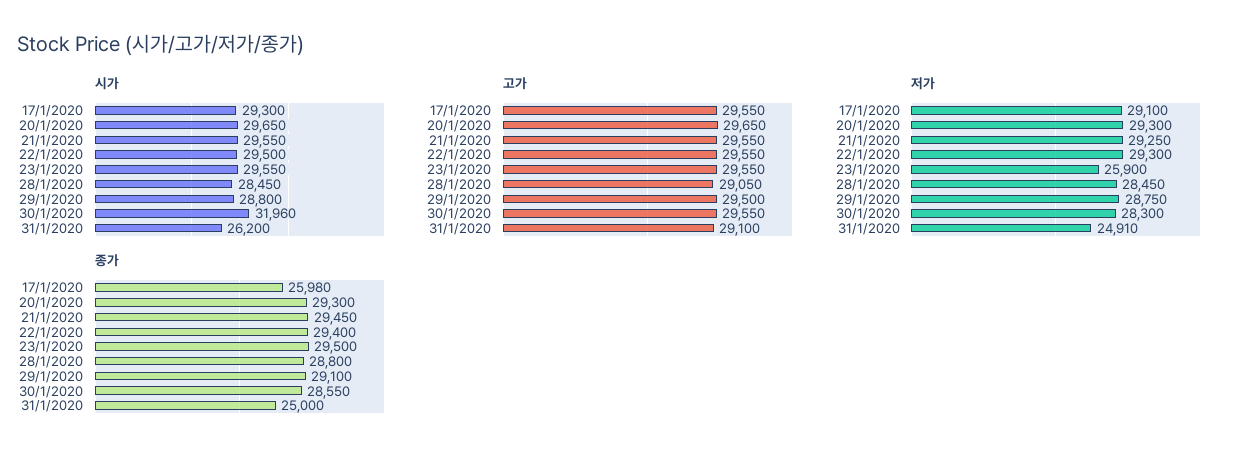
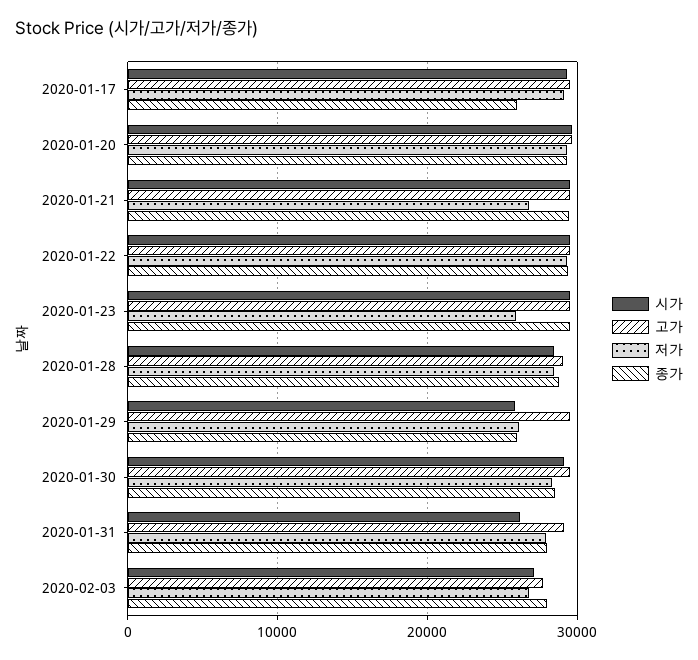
시가, 29/1/2020: 28800 -> 26000
시가, 30/1/2020: 31960 -> 29000
저가, 21/1/2020: 29250 -> 27000
저가, 29/1/2020: 28750 -> 26000
저가, 31/1/2020: 24910 -> 28000
종가, 29/1/2020: 29100 -> 26000
종가, 31/1/2020: 25000 -> 28000
시가, 2020-02-03: none -> 27000
고가, 2020-02-03: none -> 28000
저가, 2020-02-03: none -> 27000
종가, 2020-02-03: none -> 28000

